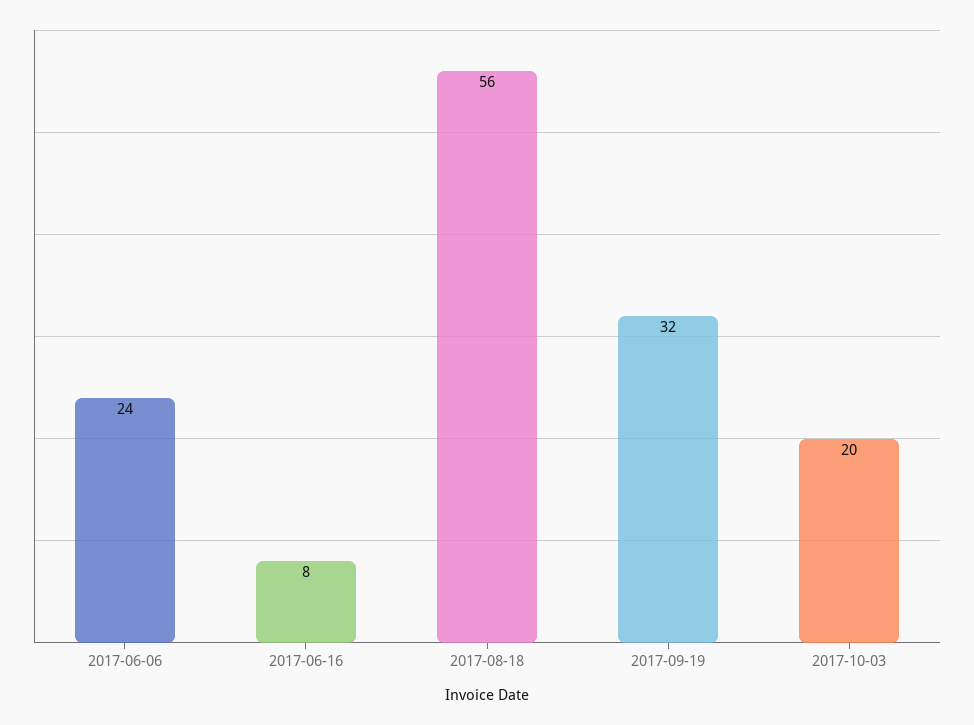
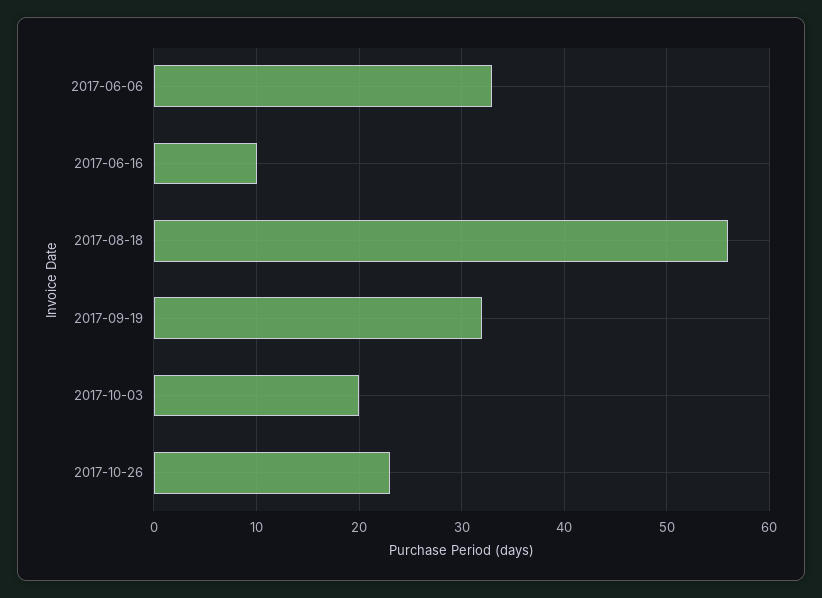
2017-06-06: 24 -> 33
2017-06-16: 8 -> 10
2017-10-26: none -> 23

